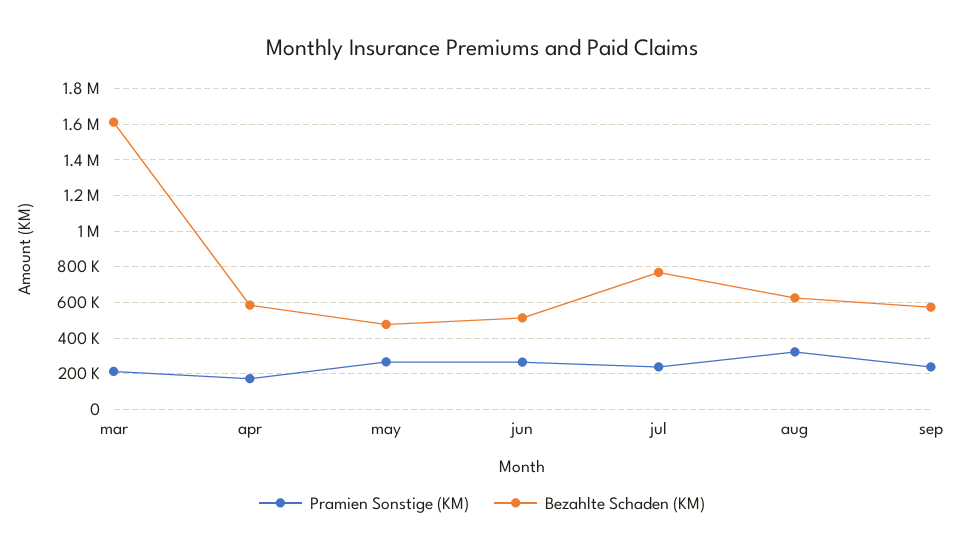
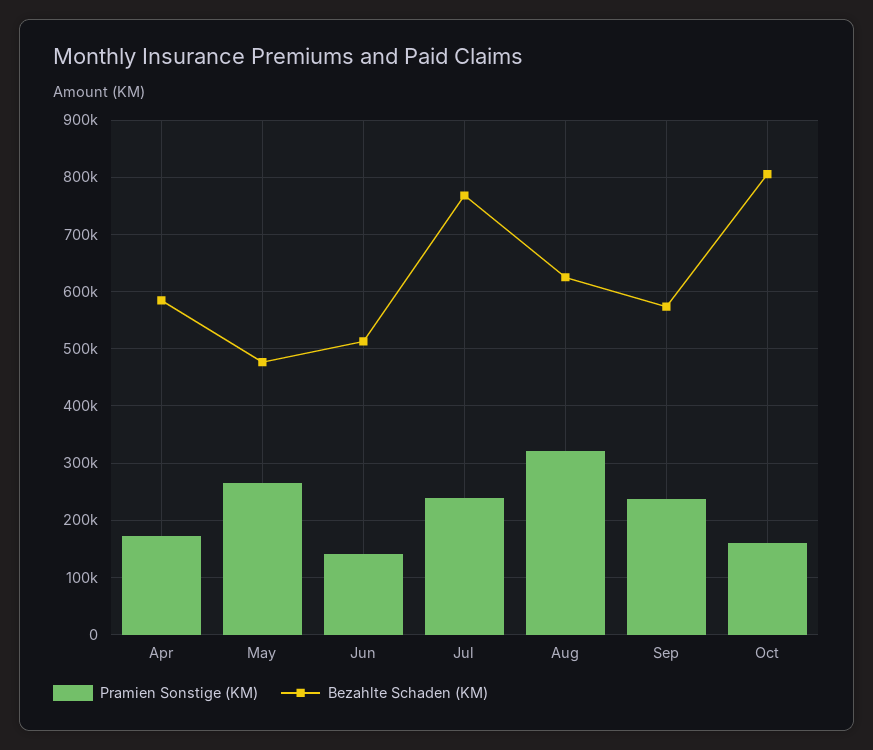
Pramien Sonstige (KM), mar: 200000 -> none
Bezahlte Schaden (KM), mar: 1600000 -> none
Pramien Sonstige (KM), jun: 250000 -> 140000
Pramien Sonstige (KM), Oct: none -> 160000
Bezahlte Schaden (KM), Oct: none -> 800000

